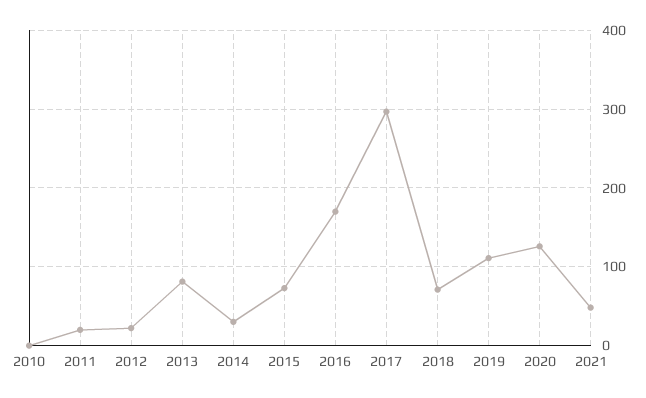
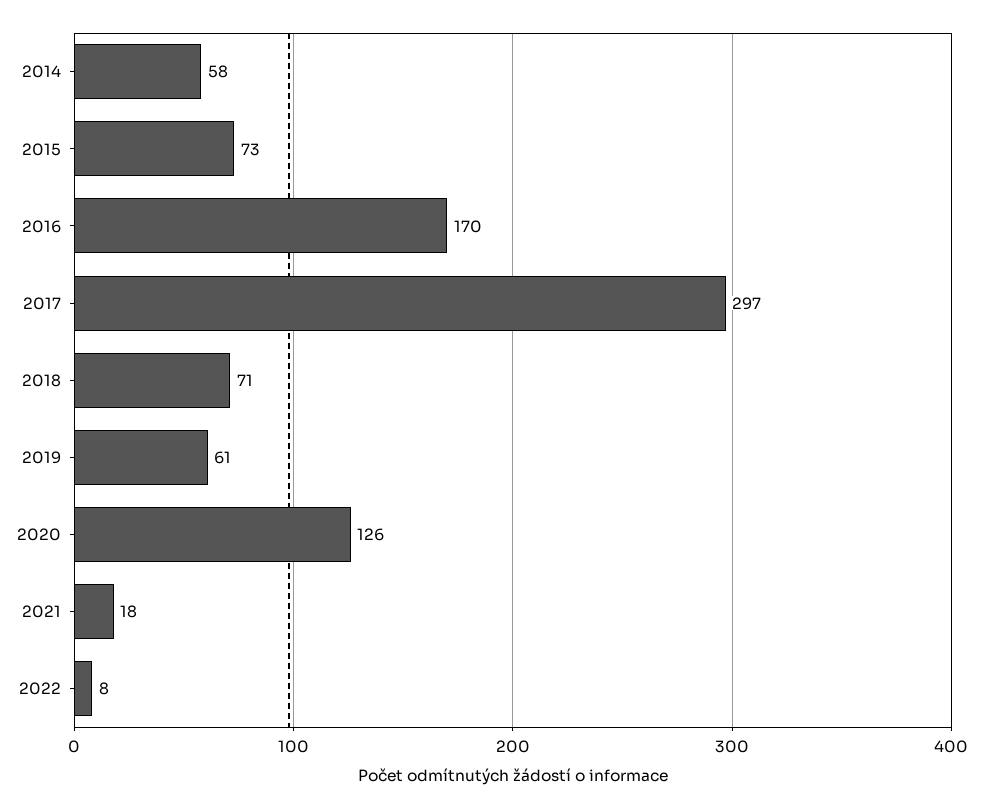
2010: 0 -> none
2011: 20 -> none
2012: 20 -> none
2013: 80 -> none
2014: 30 -> 58
2019: 110 -> 61
2021: 50 -> 18
2022: none -> 8

